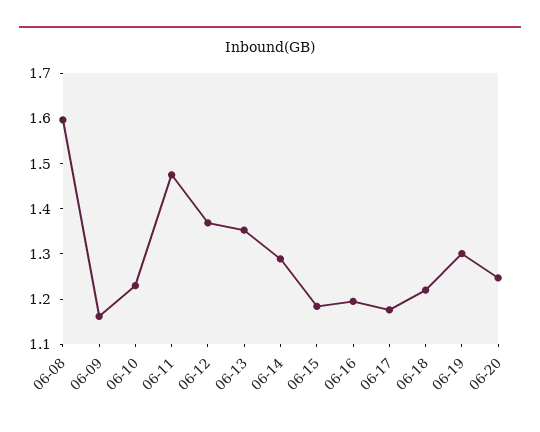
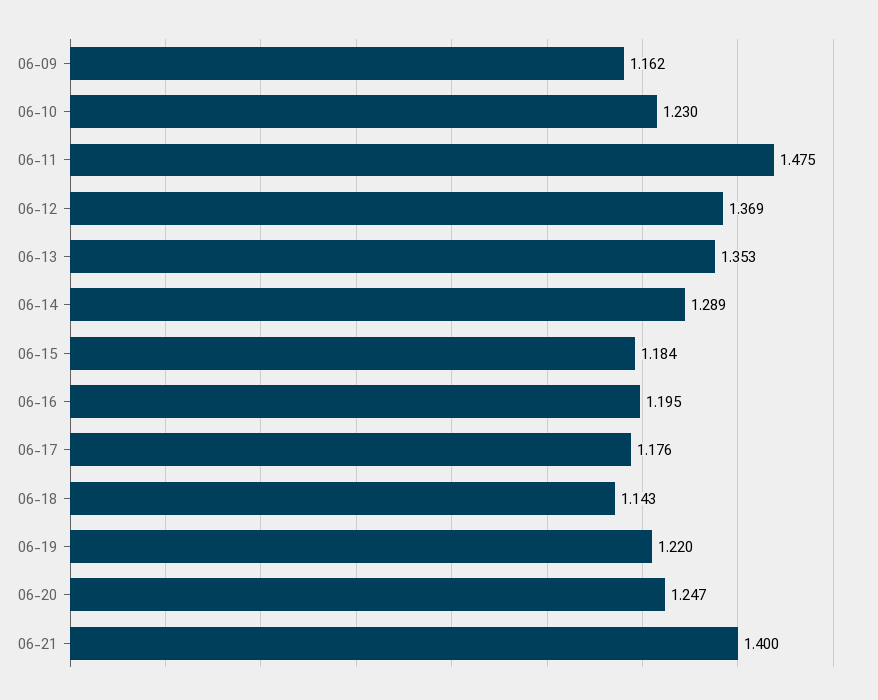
06-08: 1.6 -> none
06-18: 1.22 -> 1.143
06-19: 1.3 -> 1.22
06-21: none -> 1.4

